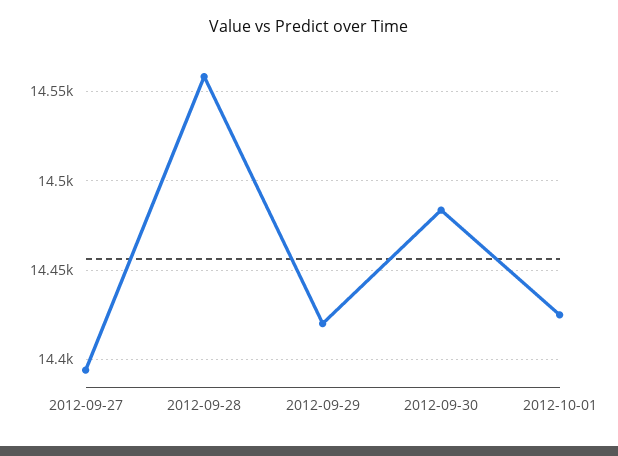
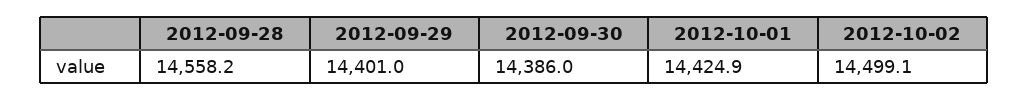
2012-09-27: 14395 -> none
2012-09-29: 14420 -> 14401
2012-09-30: 14485 -> 14386
2012-10-02: none -> 14499.1

